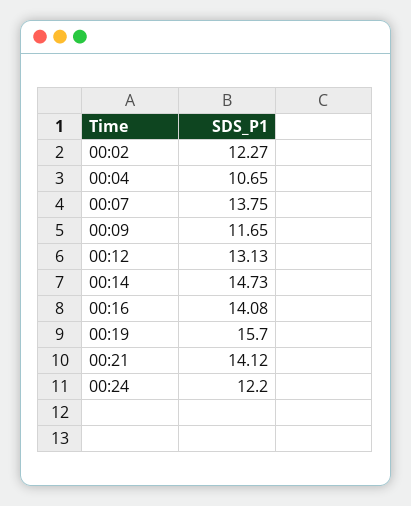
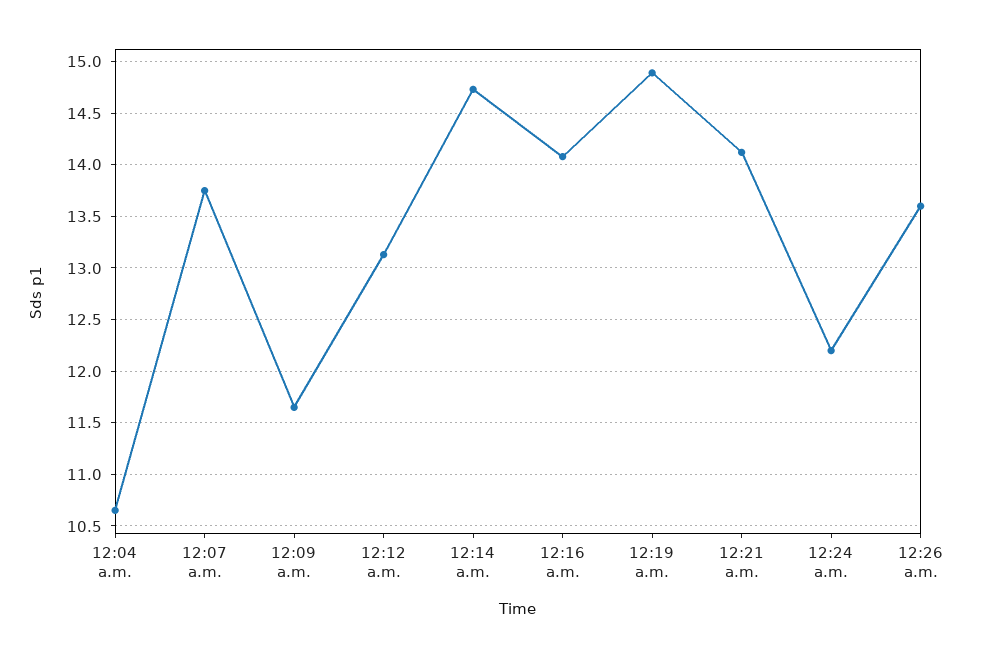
00:02: 12.27 -> none
00:19: 15.7 -> 14.9
12:26 a.m.: none -> 13.6

